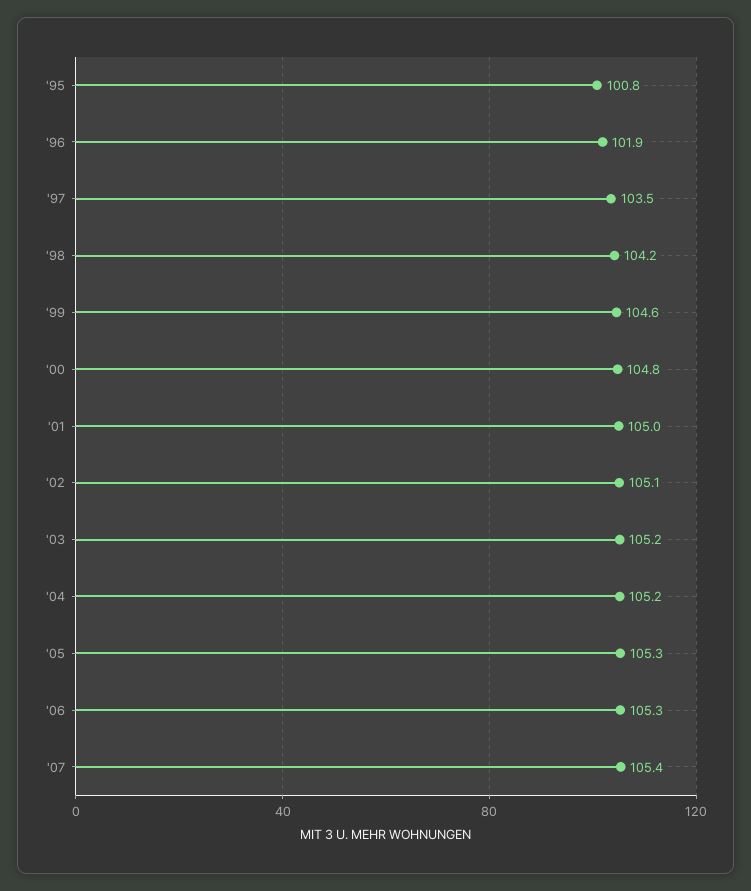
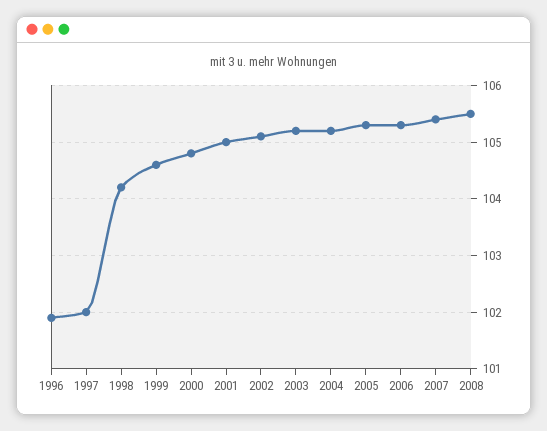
'95: 100.8 -> none
'97: 103.5 -> 102
2008: none -> 105.5

